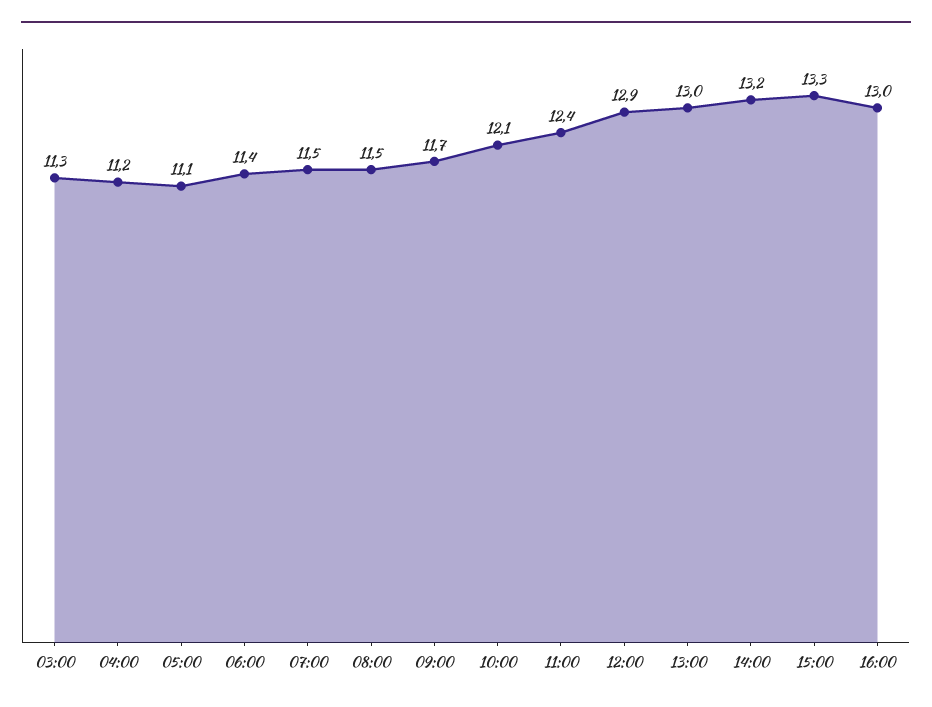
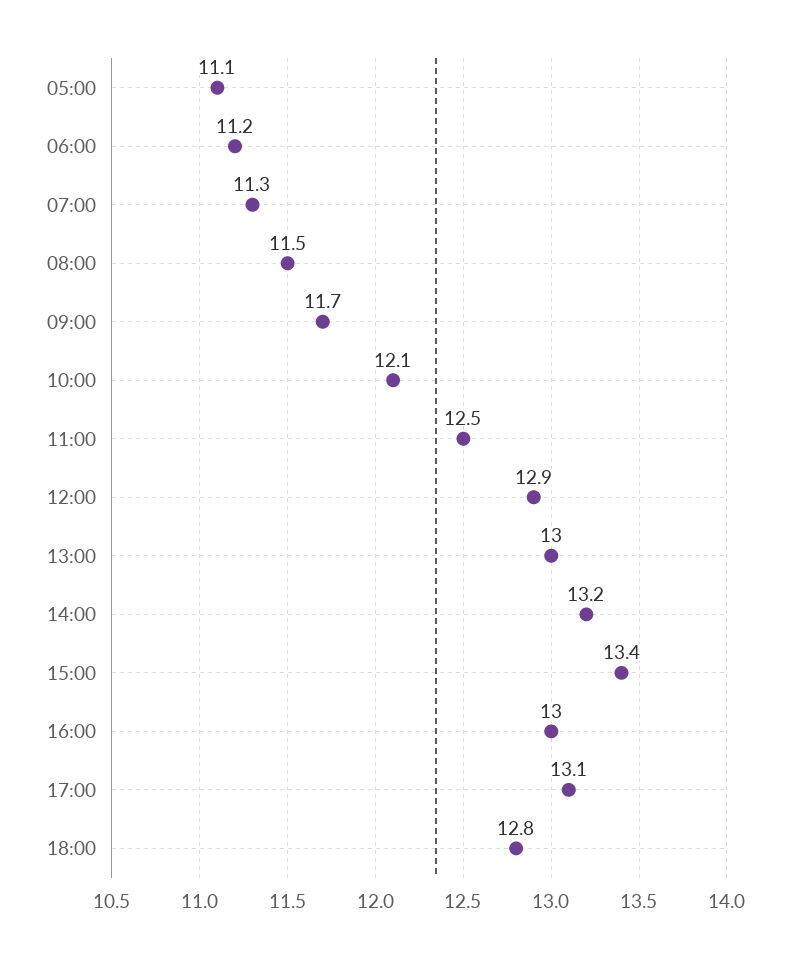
03:00: 11.3 -> none
04:00: 11.2 -> none
06:00: 11.4 -> 11.2
07:00: 11.5 -> 11.3
11:00: 12.4 -> 12.5
15:00: 13.3 -> 13.4
17:00: none -> 13.1
18:00: none -> 12.8

